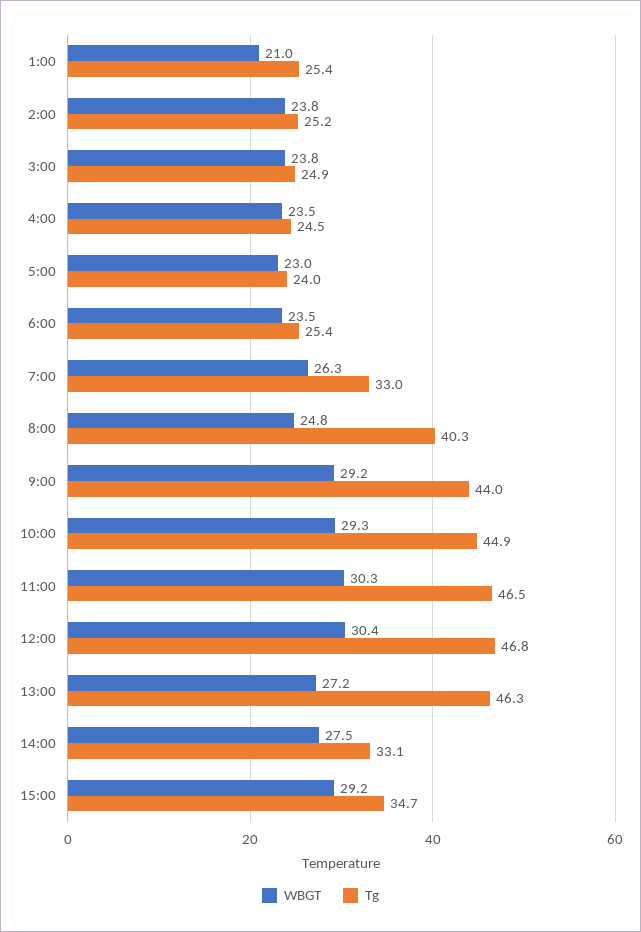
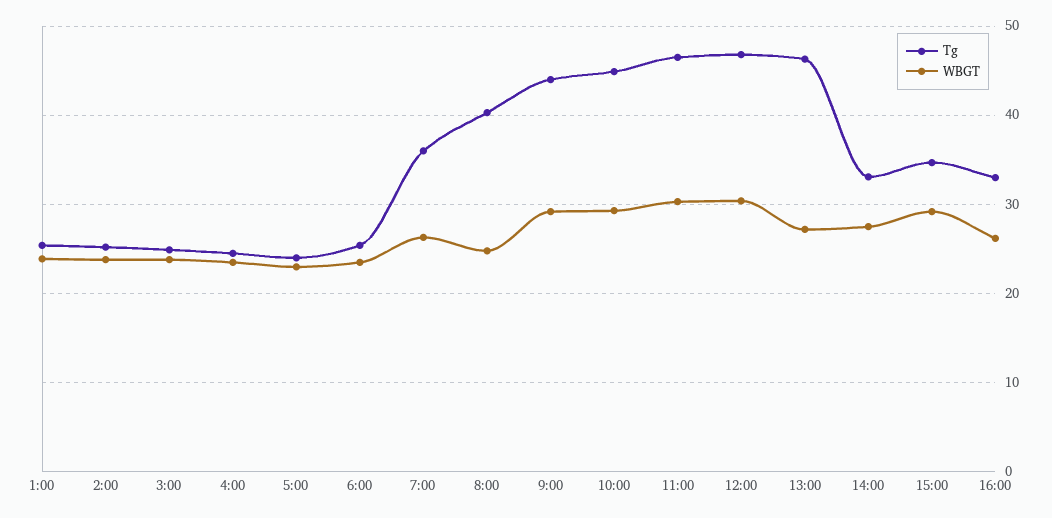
WBGT, 1:00: 21 -> 24
Tg, 7:00: 33 -> 36
Tg, 16:00: none -> 33
WBGT, 16:00: none -> 26

